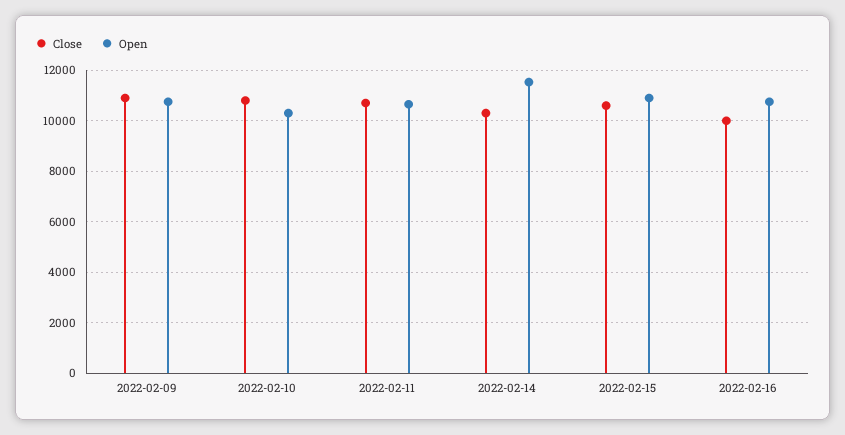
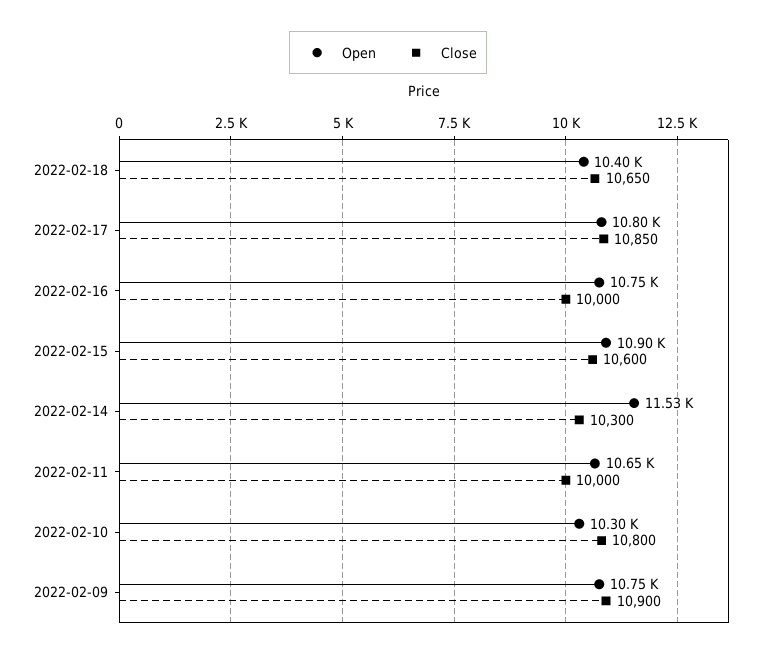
Close, 2022-02-11: 10750 -> 10000
Open, 2022-02-18: none -> 10400
Close, 2022-02-18: none -> 10650
Open, 2022-02-17: none -> 10800
Close, 2022-02-17: none -> 10850

